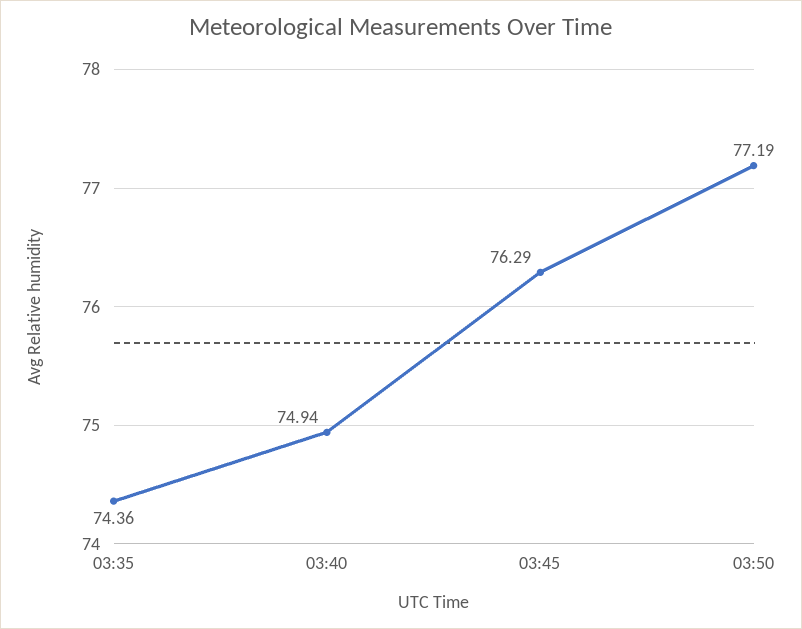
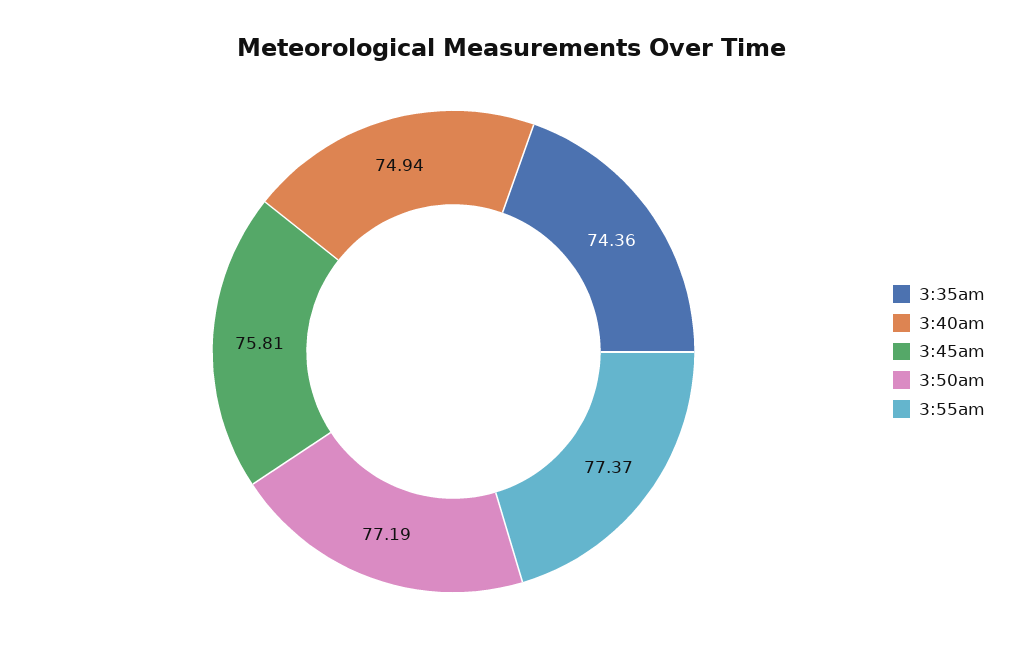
03:45: 76.29 -> 75.81
3:55am: none -> 77.37

